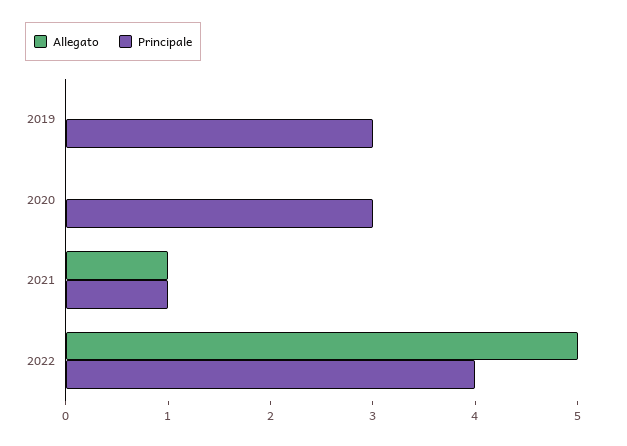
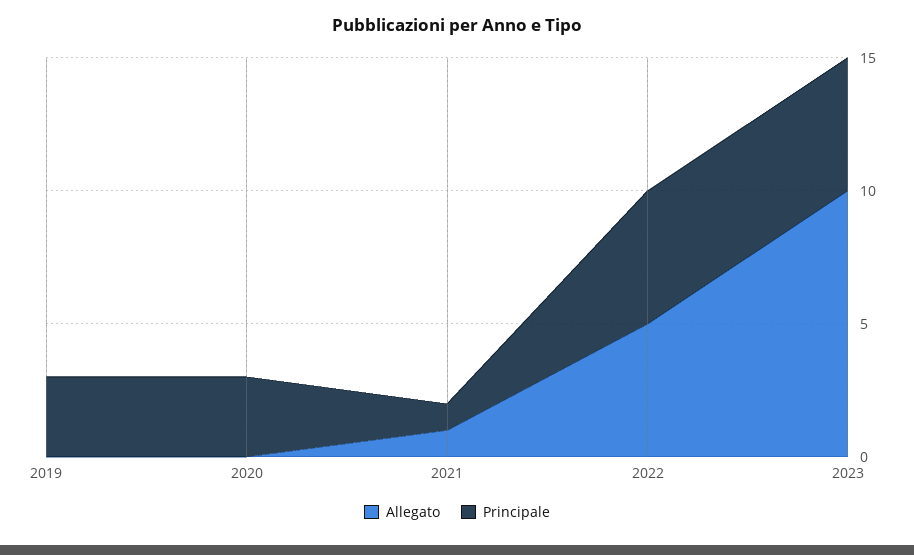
Principale, 2022: 4 -> 5
Allegato, 2023: none -> 10
Principale, 2023: none -> 5

